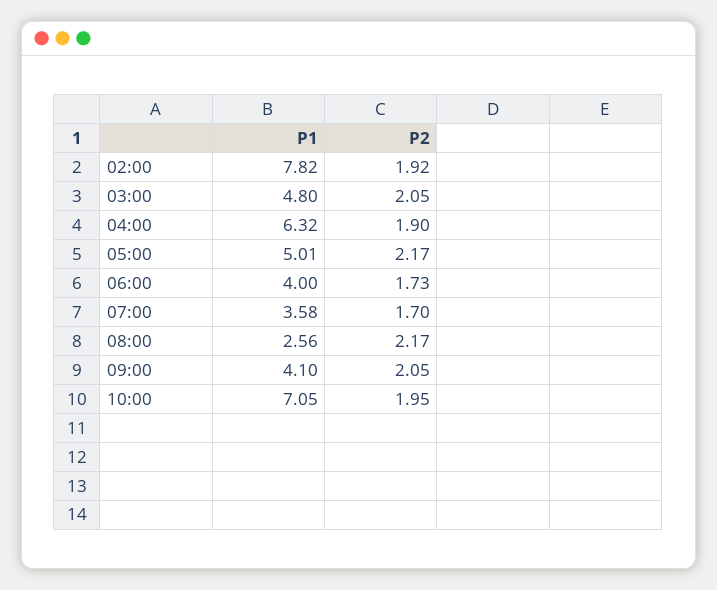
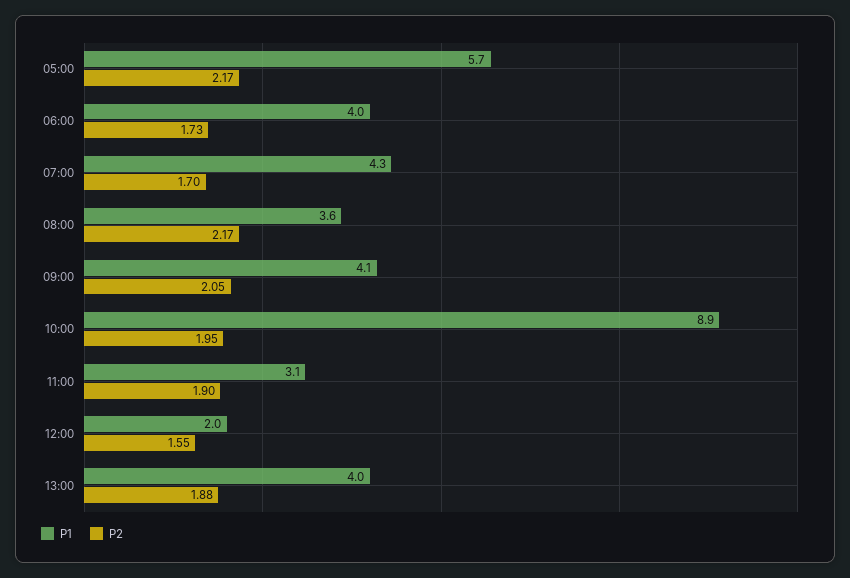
P1, 02:00: 7.82 -> none
P2, 02:00: 1.92 -> none
P1, 03:00: 4.8 -> none
P2, 03:00: 2.05 -> none
P1, 04:00: 6.32 -> none
P2, 04:00: 1.9 -> none
P1, 05:00: 5.01 -> 5.7
P1, 07:00: 3.58 -> 4.3
P1, 08:00: 2.56 -> 3.6
P1, 10:00: 7.05 -> 8.9
P1, 11:00: none -> 3.1
P2, 11:00: none -> 1.9
P1, 12:00: none -> 2
P2, 12:00: none -> 1.55
P1, 13:00: none -> 4
P2, 13:00: none -> 1.88

